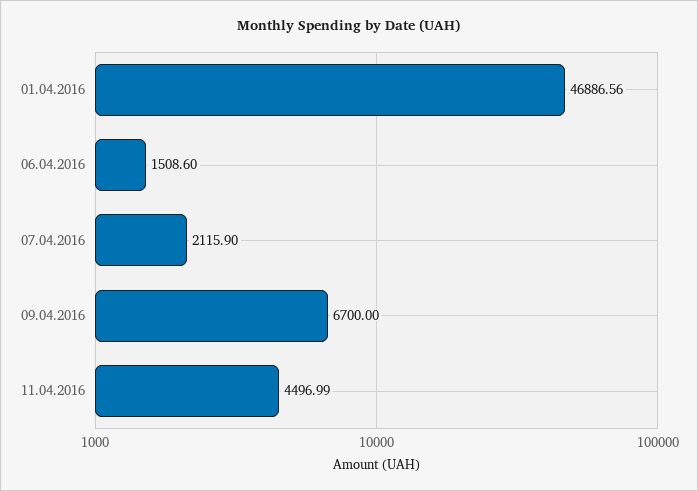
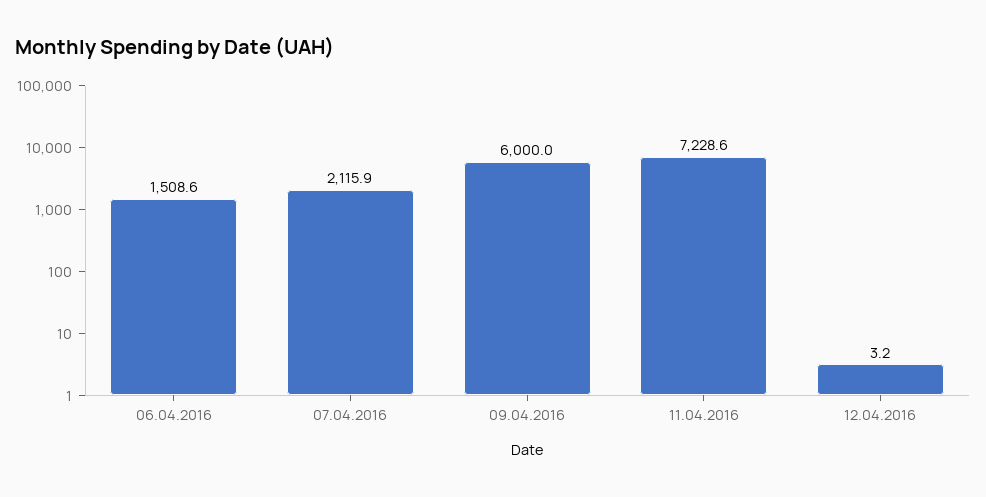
01.04.2016: 46886.56 -> none
09.04.2016: 6700 -> 6000
11.04.2016: 4496.99 -> 7228.6
12.04.2016: none -> 3.2

